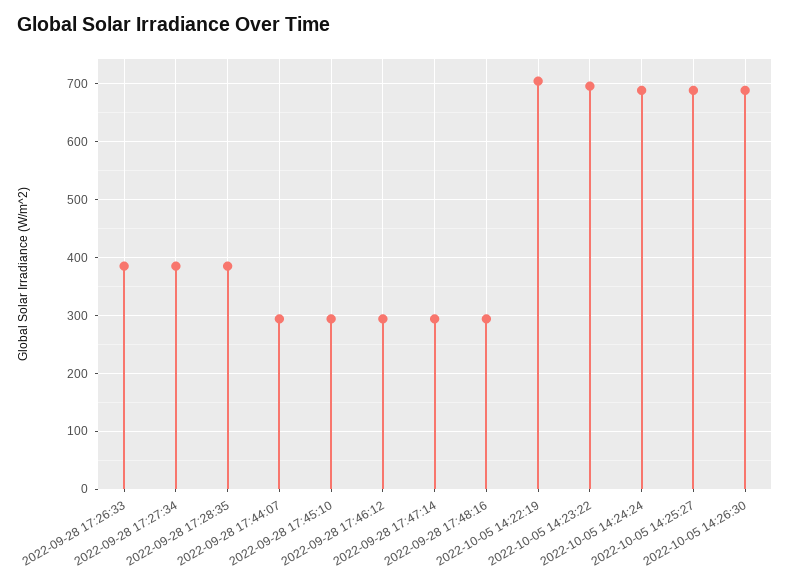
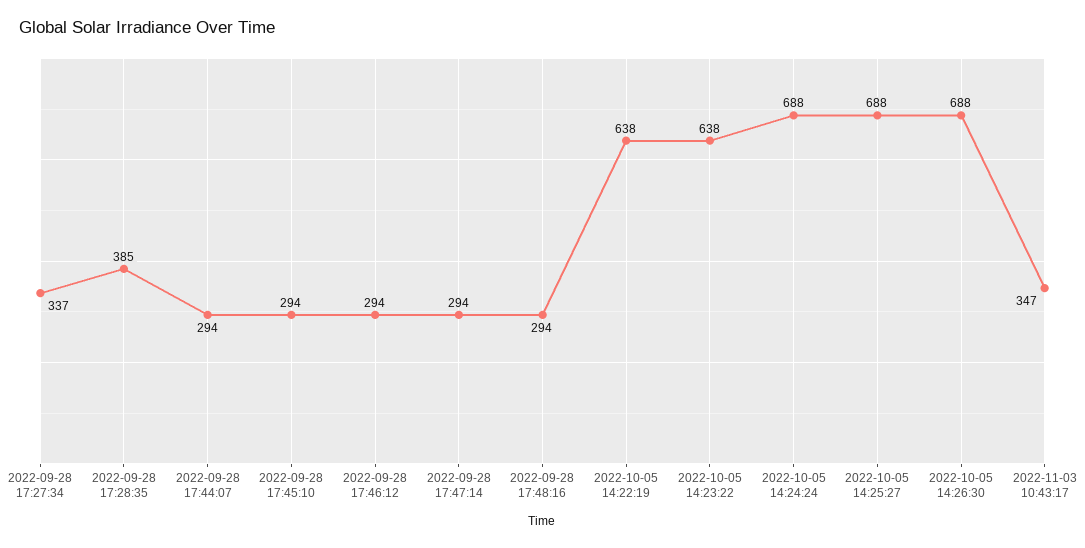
2022-09-28 17:26:33: 380 -> none
2022-09-28 17:27:34: 380 -> 337
2022-10-05 14:22:19: 700 -> 638
2022-10-05 14:23:22: 700 -> 638
2022-11-03 10:43:17: none -> 347

